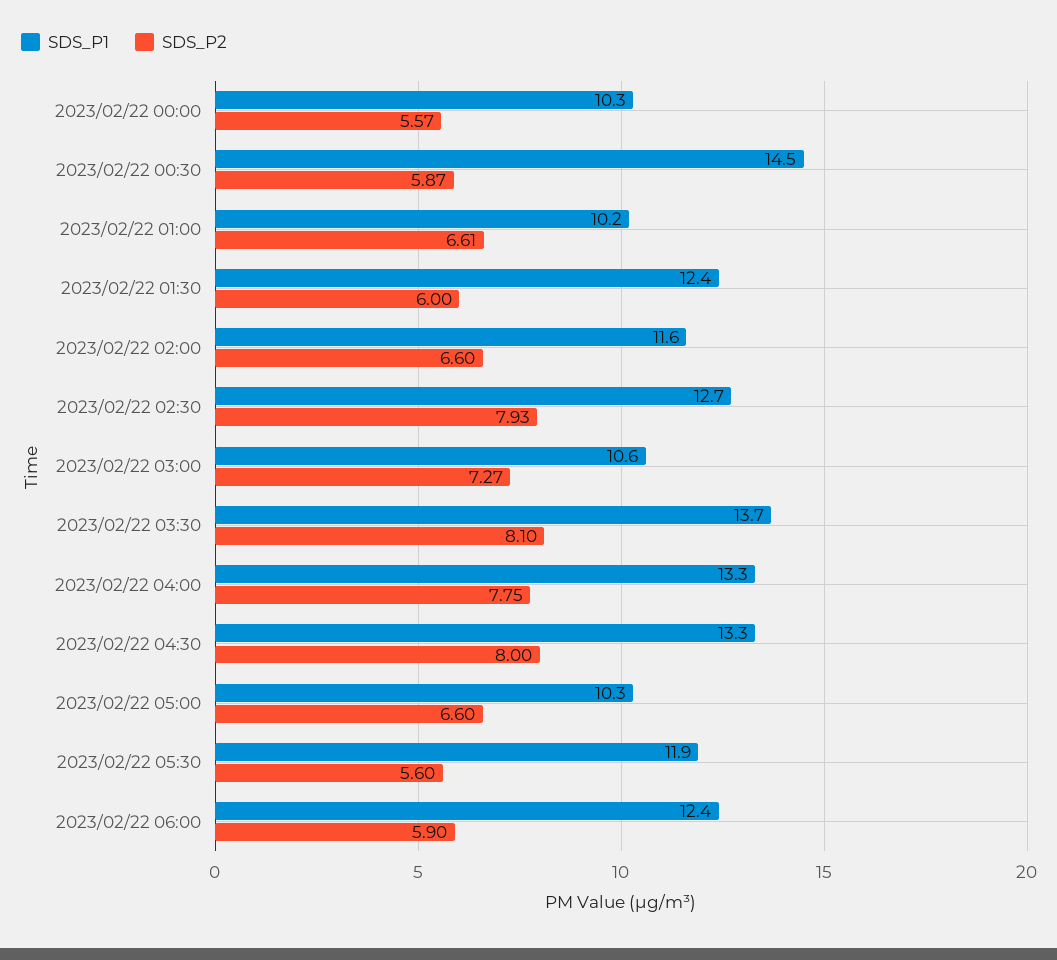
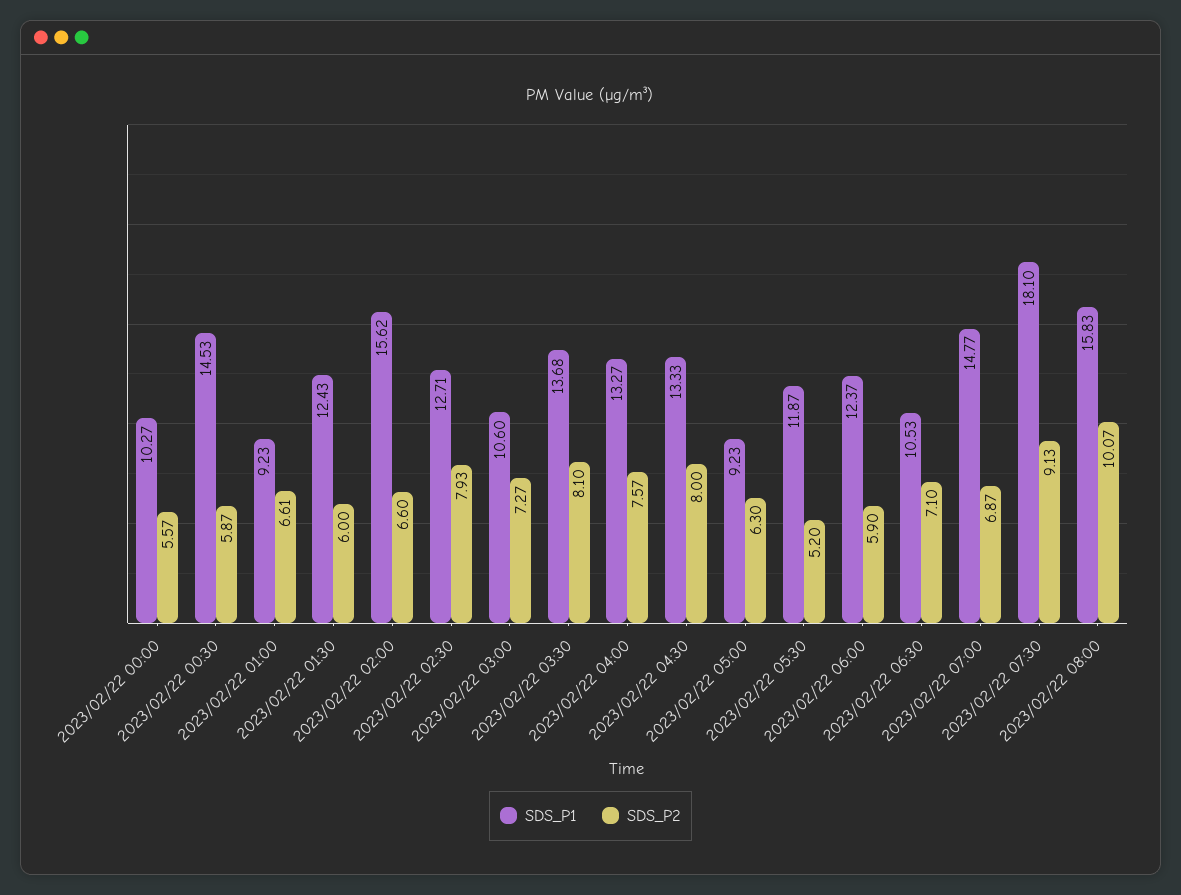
SDS_P1, 2023/02/22 01:00: 10.2 -> 9.23
SDS_P1, 2023/02/22 02:00: 11.6 -> 15.62
SDS_P2, 2023/02/22 04:00: 7.75 -> 7.57
SDS_P1, 2023/02/22 05:00: 10.3 -> 9.23
SDS_P2, 2023/02/22 05:00: 6.6 -> 6.3
SDS_P2, 2023/02/22 05:30: 5.6 -> 5.2
SDS_P1, 2023/02/22 06:30: none -> 10.53
SDS_P2, 2023/02/22 06:30: none -> 7.1
SDS_P1, 2023/02/22 07:00: none -> 14.77
SDS_P2, 2023/02/22 07:00: none -> 6.87
SDS_P1, 2023/02/22 07:30: none -> 18.1
SDS_P2, 2023/02/22 07:30: none -> 9.13
SDS_P1, 2023/02/22 08:00: none -> 15.83
SDS_P2, 2023/02/22 08:00: none -> 10.07

